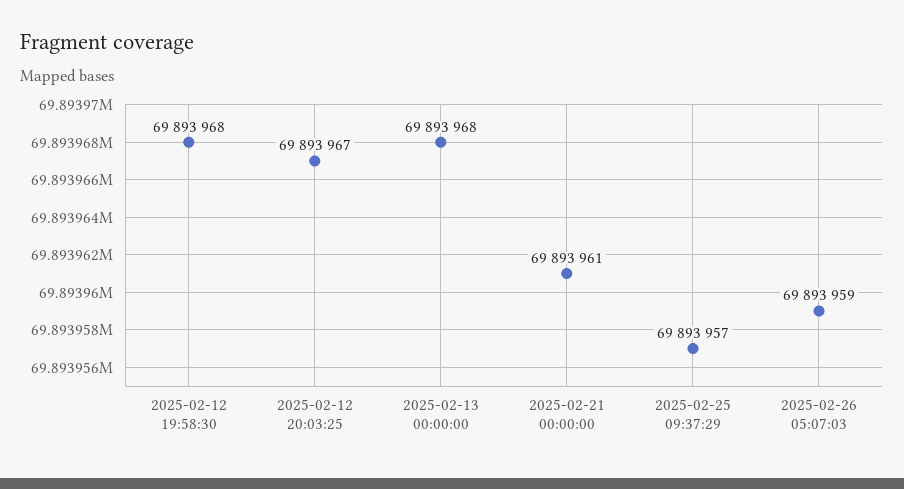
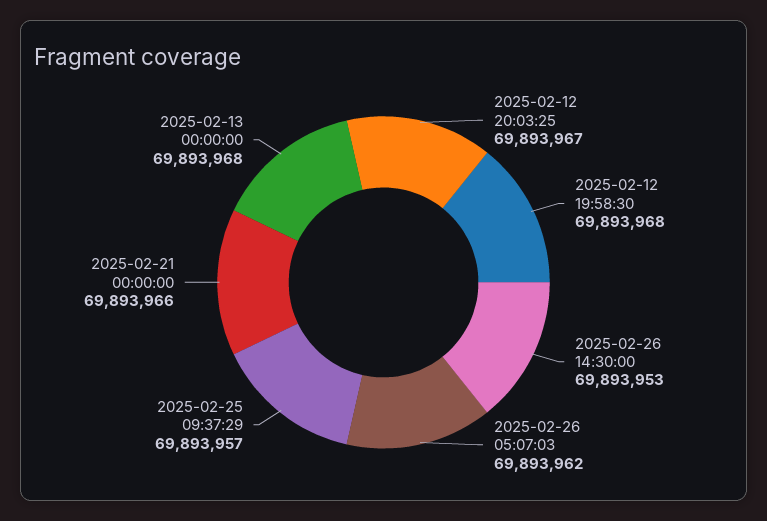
2025-02-21 00:00:00: 69893961 -> 69893966
2025-02-26 05:07:03: 69893959 -> 69893962
2025-02-26 14:30:00: none -> 69893953

